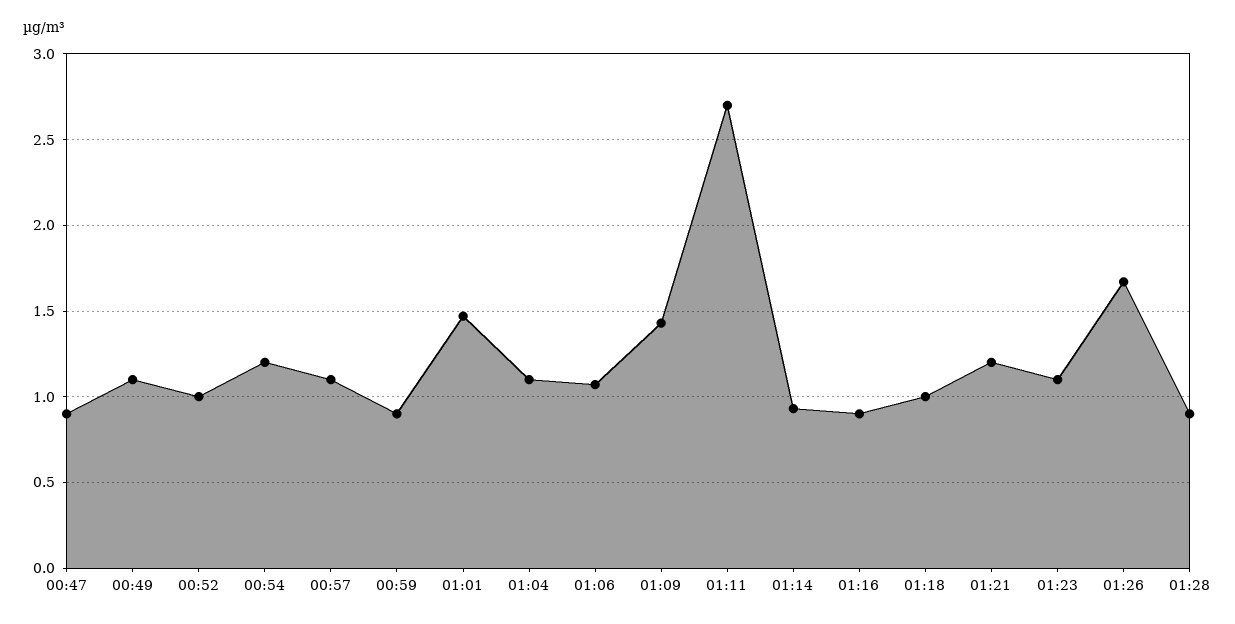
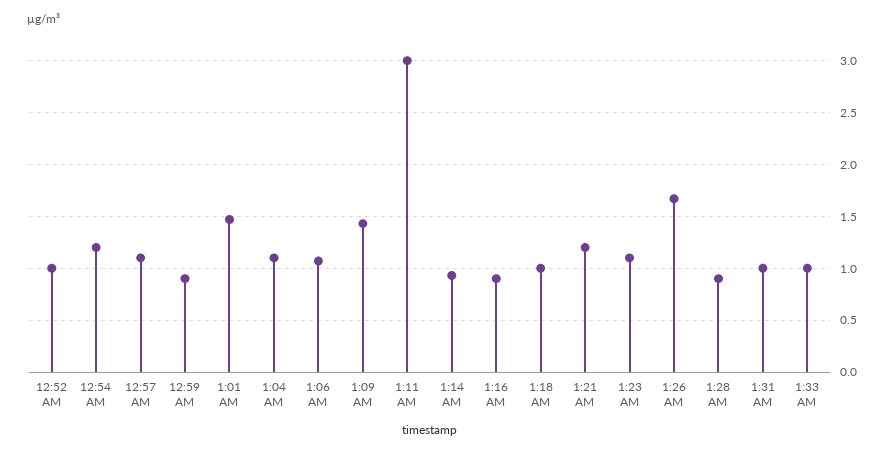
00:47: 0.9 -> none
00:49: 1.1 -> none
01:11: 2.7 -> 3
1:31 AM: none -> 1
1:33 AM: none -> 1

